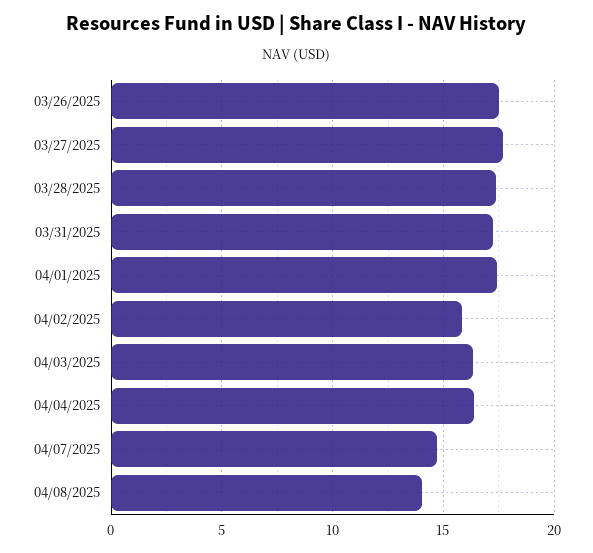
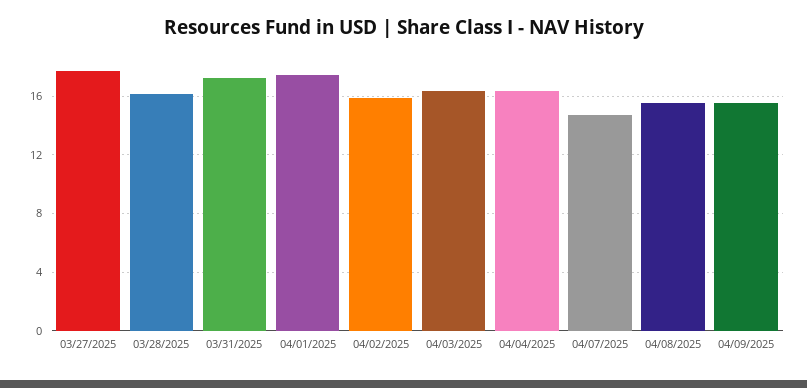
03/26/2025: 17.5 -> none
03/28/2025: 17.5 -> 16
04/08/2025: 14 -> 15.5
04/09/2025: none -> 15.5

